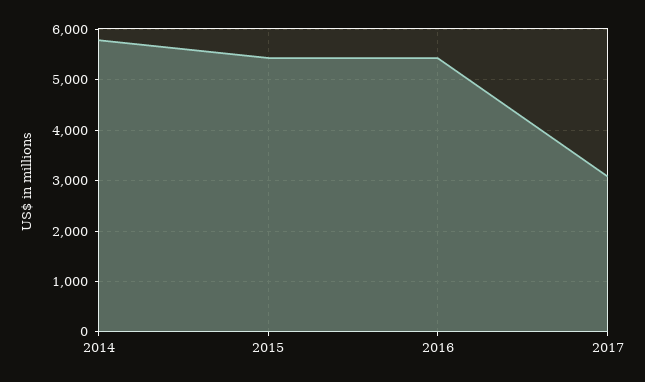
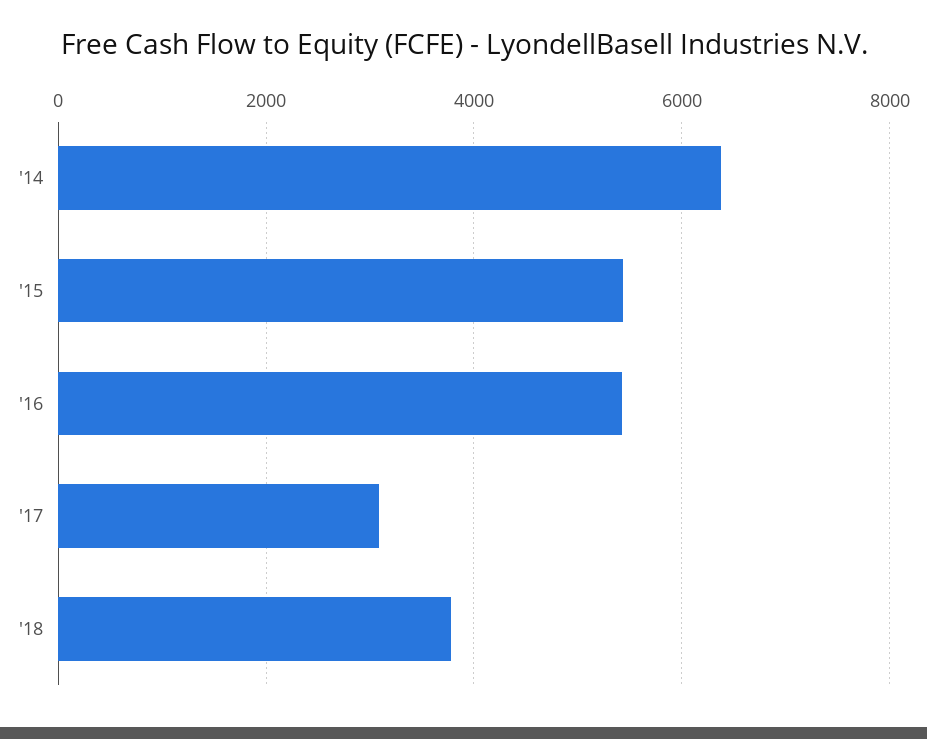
2014: 5800 -> 6400
'18: none -> 3800

